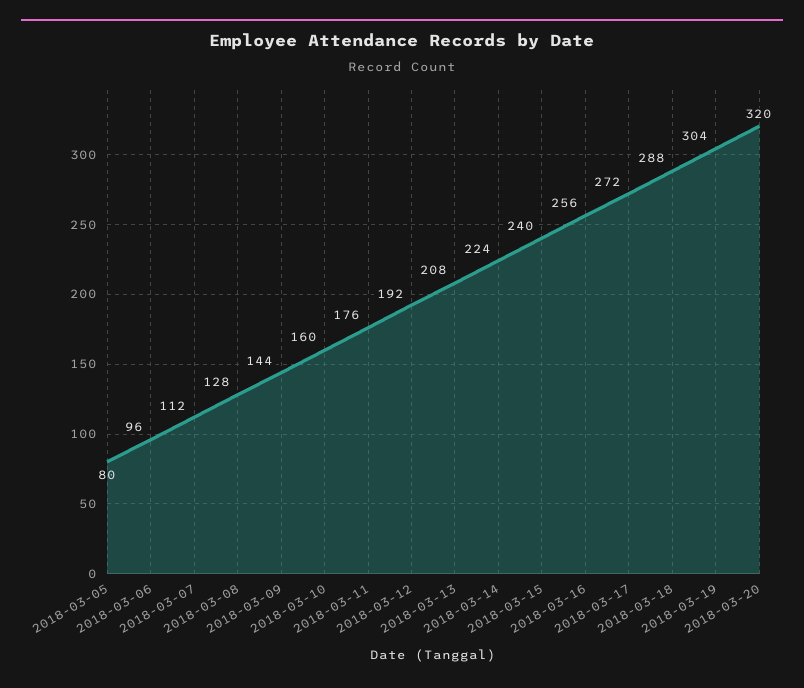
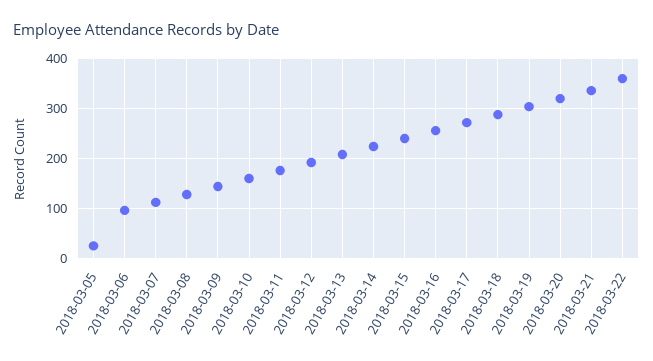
2018-03-05: 80 -> 20
2018-03-21: none -> 340
2018-03-22: none -> 360

